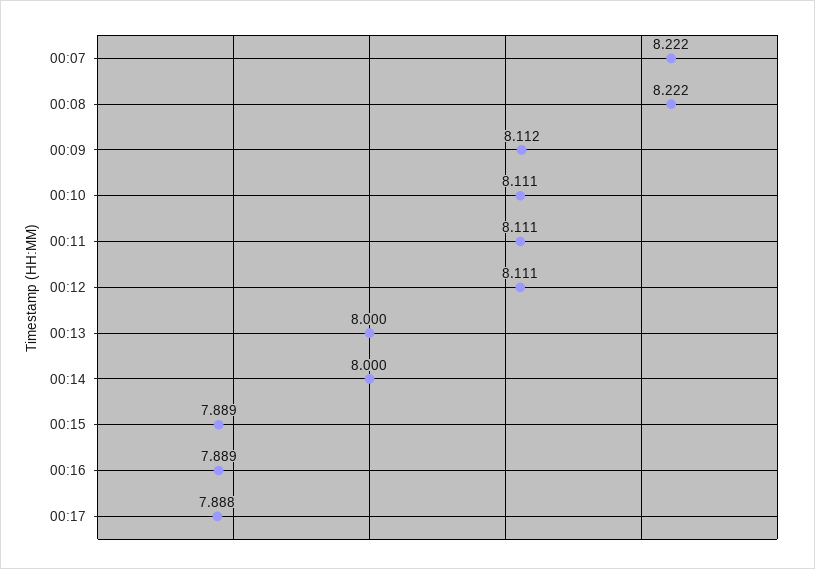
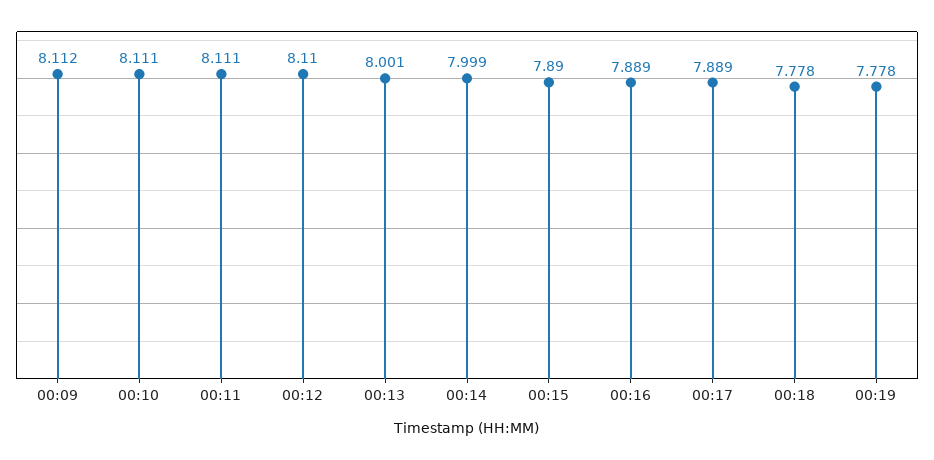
00:07: 8.222 -> none
00:08: 8.222 -> none
00:12: 8.111 -> 8.11
00:13: 8 -> 8.001
00:14: 8 -> 7.999
00:15: 7.889 -> 7.89
00:17: 7.888 -> 7.889
00:18: none -> 7.778
00:19: none -> 7.778

